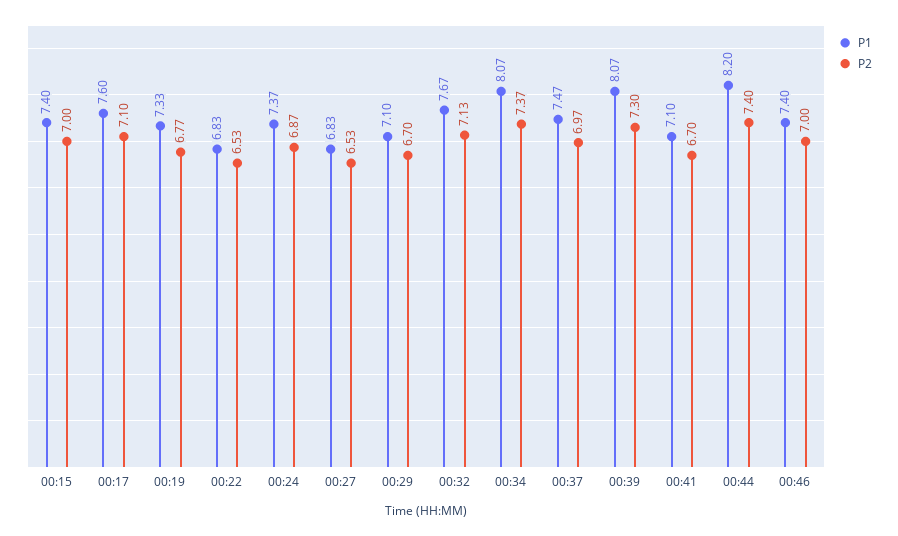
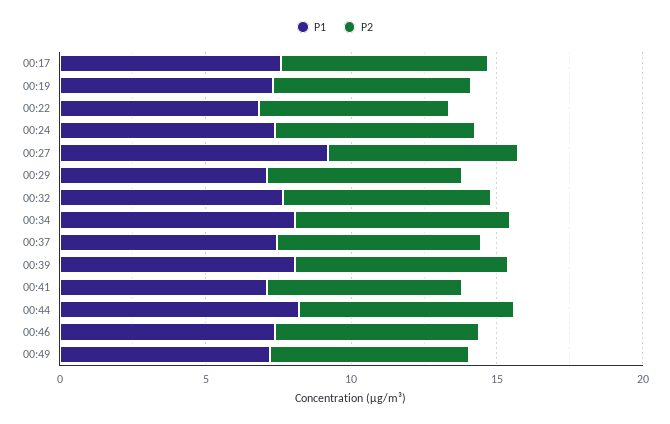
P1, 00:15: 7.4 -> none
P2, 00:15: 7 -> none
P1, 00:27: 6.83 -> 9
P1, 00:49: none -> 7
P2, 00:49: none -> 7

